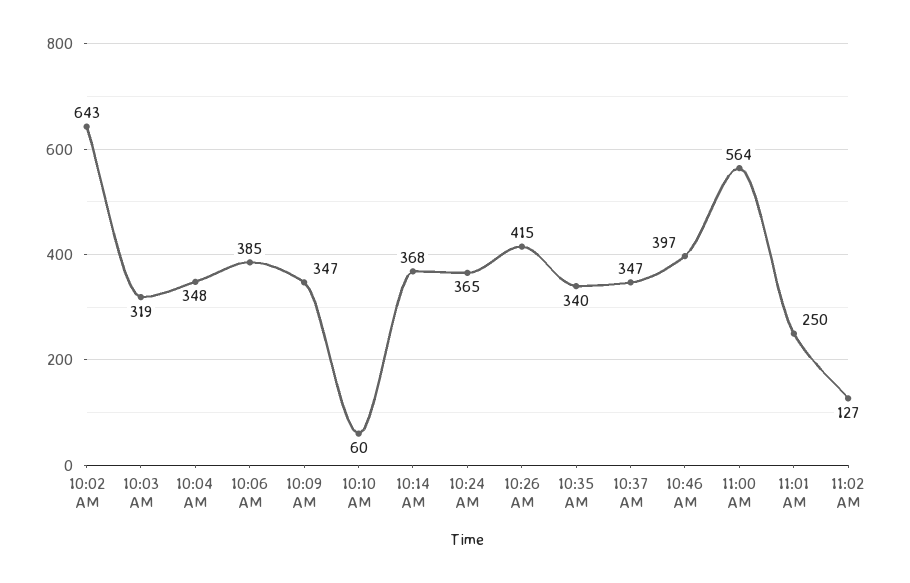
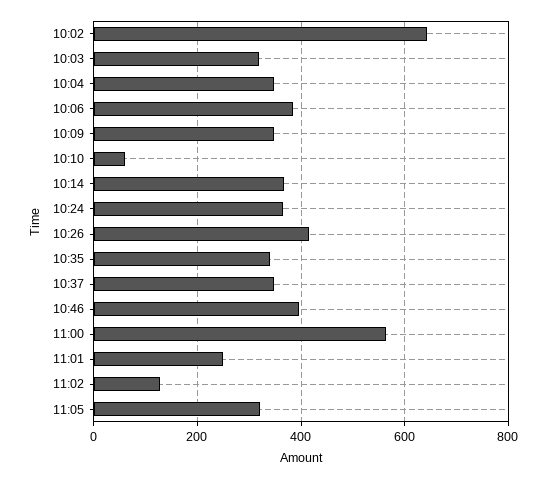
11:05: none -> 320

